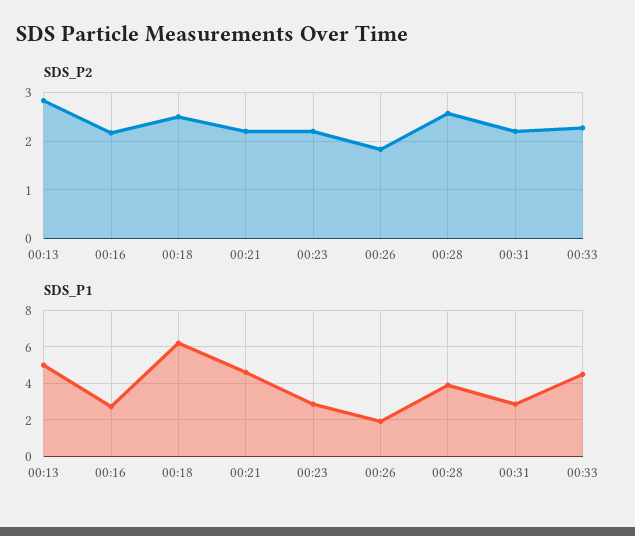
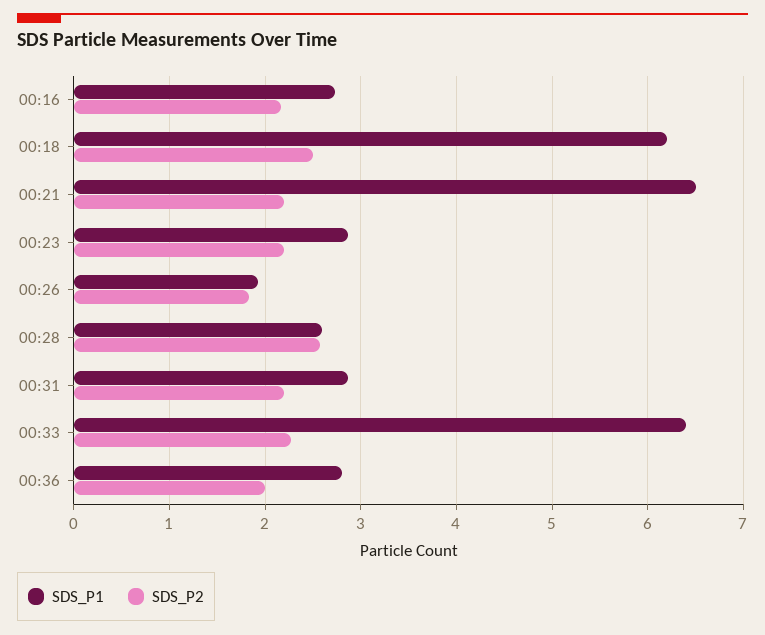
SDS_P2, 00:13: 2.8 -> none
SDS_P1, 00:13: 5 -> none
SDS_P1, 00:21: 4.5 -> 6.5
SDS_P1, 00:28: 4 -> 2.6
SDS_P1, 00:33: 4.5 -> 6.4
SDS_P1, 00:36: none -> 2.8
SDS_P2, 00:36: none -> 2

